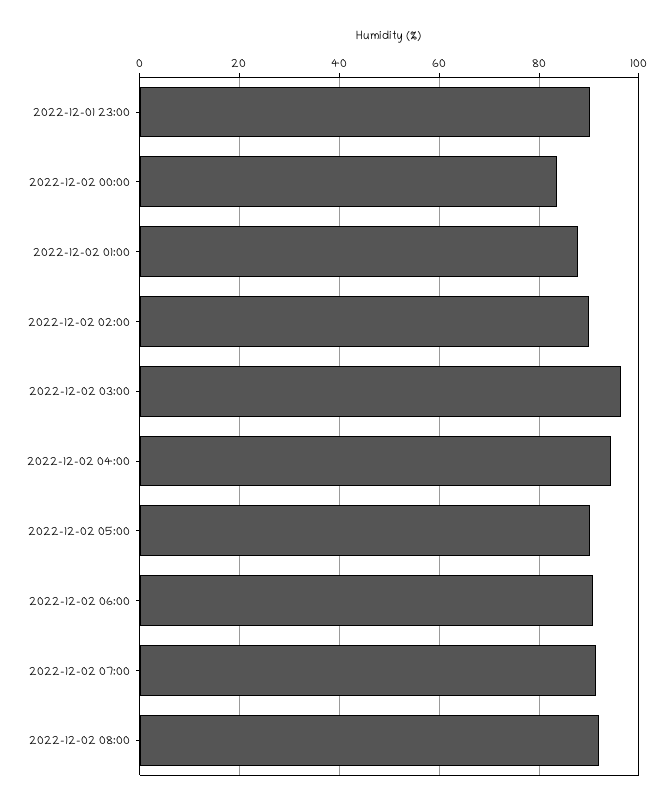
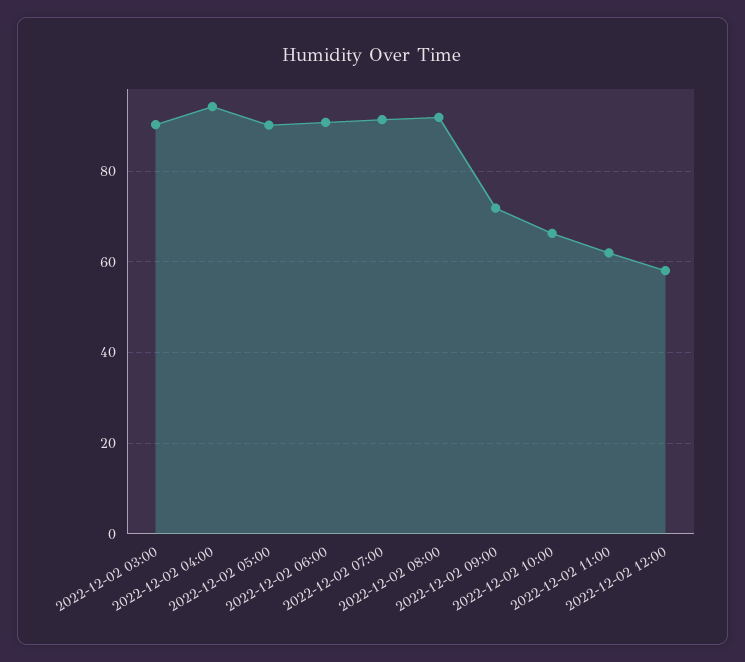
2022-12-01 23:00: 90 -> none
2022-12-02 00:00: 84 -> none
2022-12-02 01:00: 88 -> none
2022-12-02 02:00: 90 -> none
2022-12-02 03:00: 96 -> 90
2022-12-02 09:00: none -> 72
2022-12-02 10:00: none -> 66
2022-12-02 11:00: none -> 62
2022-12-02 12:00: none -> 58

